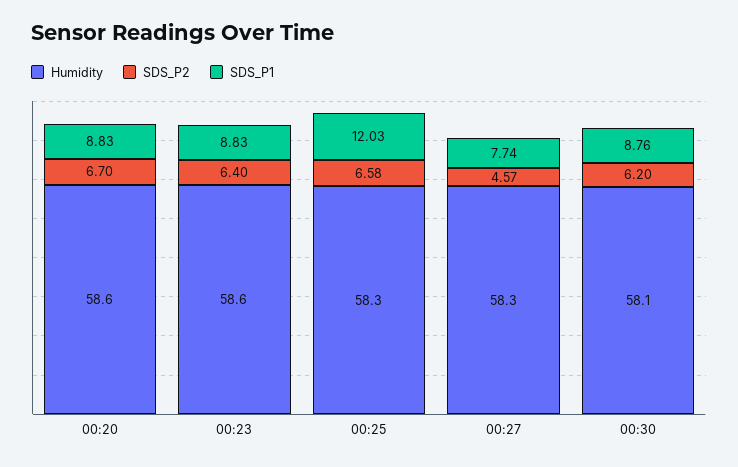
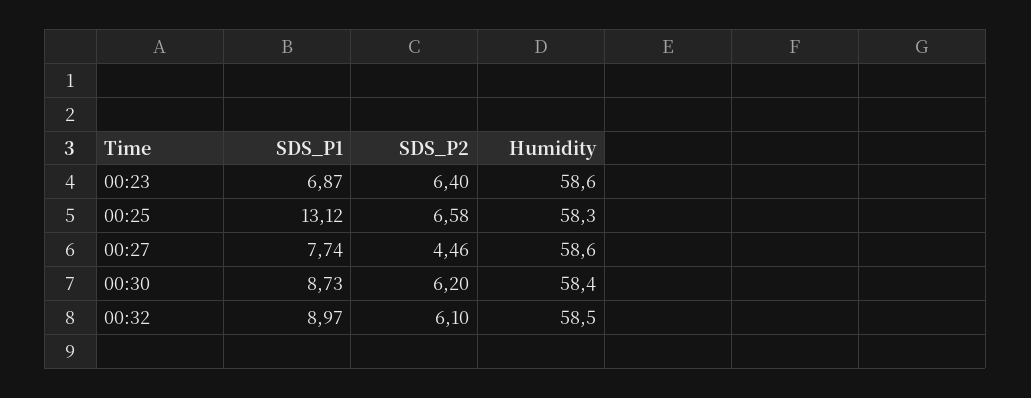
Humidity, 00:20: 58.6 -> none
SDS_P2, 00:20: 6.7 -> none
SDS_P1, 00:20: 8.83 -> none
SDS_P1, 00:23: 8.83 -> 6.87
SDS_P1, 00:25: 12.03 -> 13.12
Humidity, 00:27: 58.3 -> 58.6
SDS_P2, 00:27: 4.57 -> 4.46
Humidity, 00:30: 58.1 -> 58.4
SDS_P1, 00:30: 8.76 -> 8.73
SDS_P1, 00:32: none -> 8.97
SDS_P2, 00:32: none -> 6.1
Humidity, 00:32: none -> 58.5

